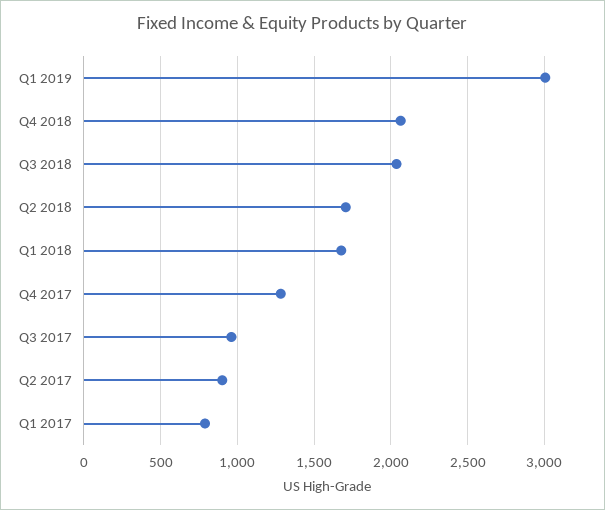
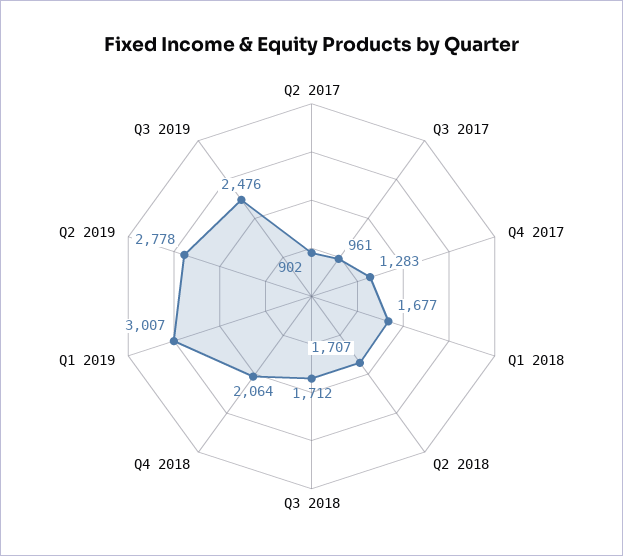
Q3 2018: 2050 -> 1712
Q1 2017: 800 -> none
Q2 2019: none -> 2778
Q3 2019: none -> 2476

